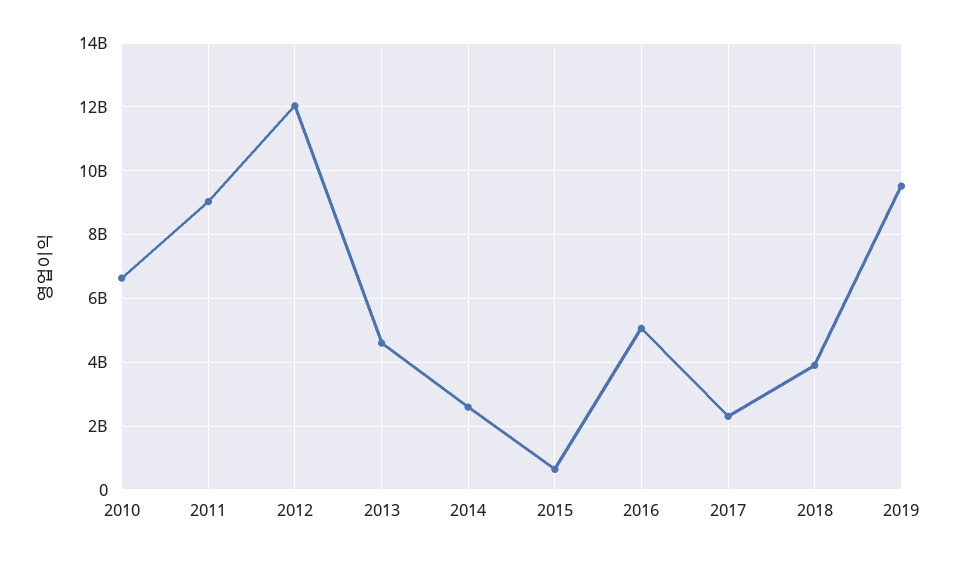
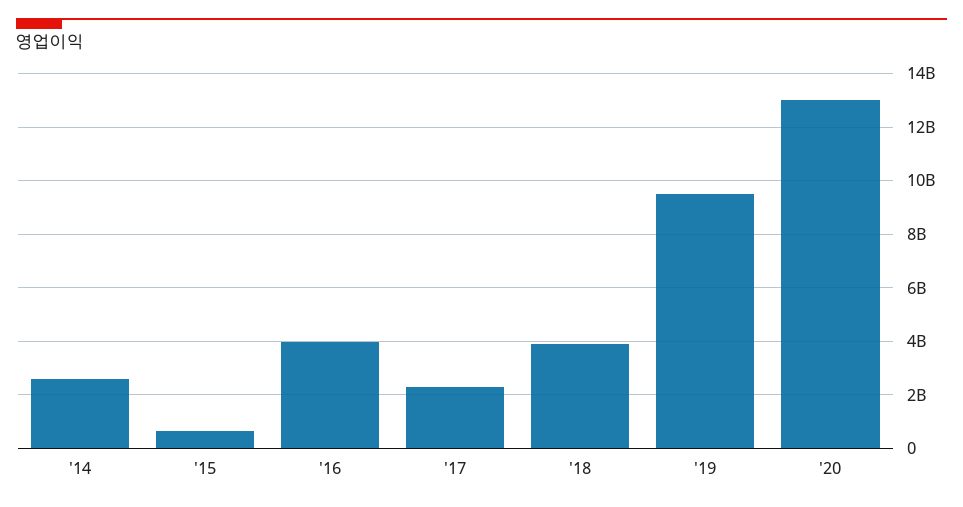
2010: 6600000000 -> none
2011: 9000000000 -> none
2012: 12000000000 -> none
2013: 4600000000 -> none
2016: 5000000000 -> 4000000000
'20: none -> 13000000000

